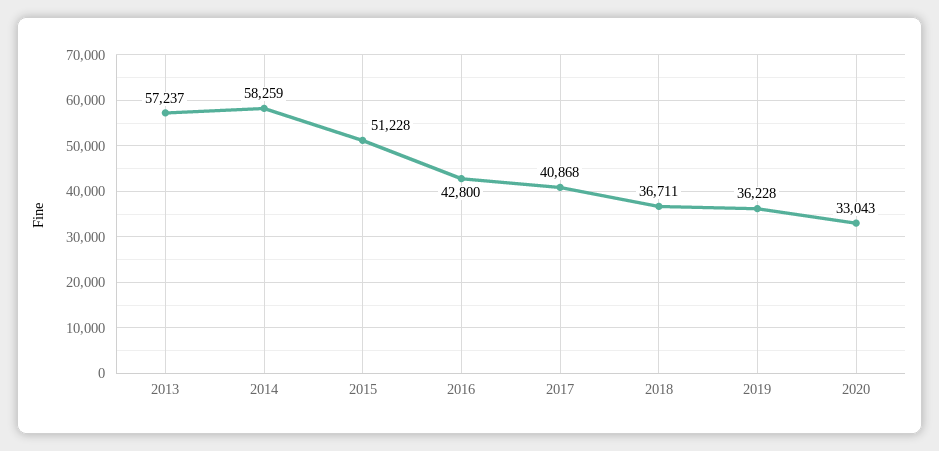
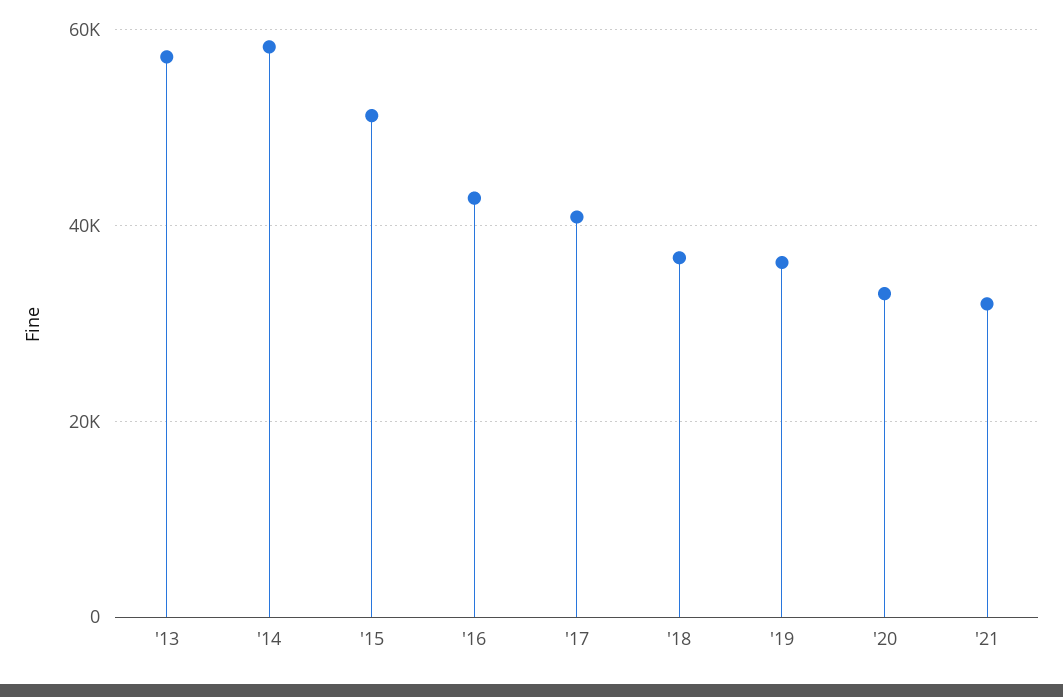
'21: none -> 32000

